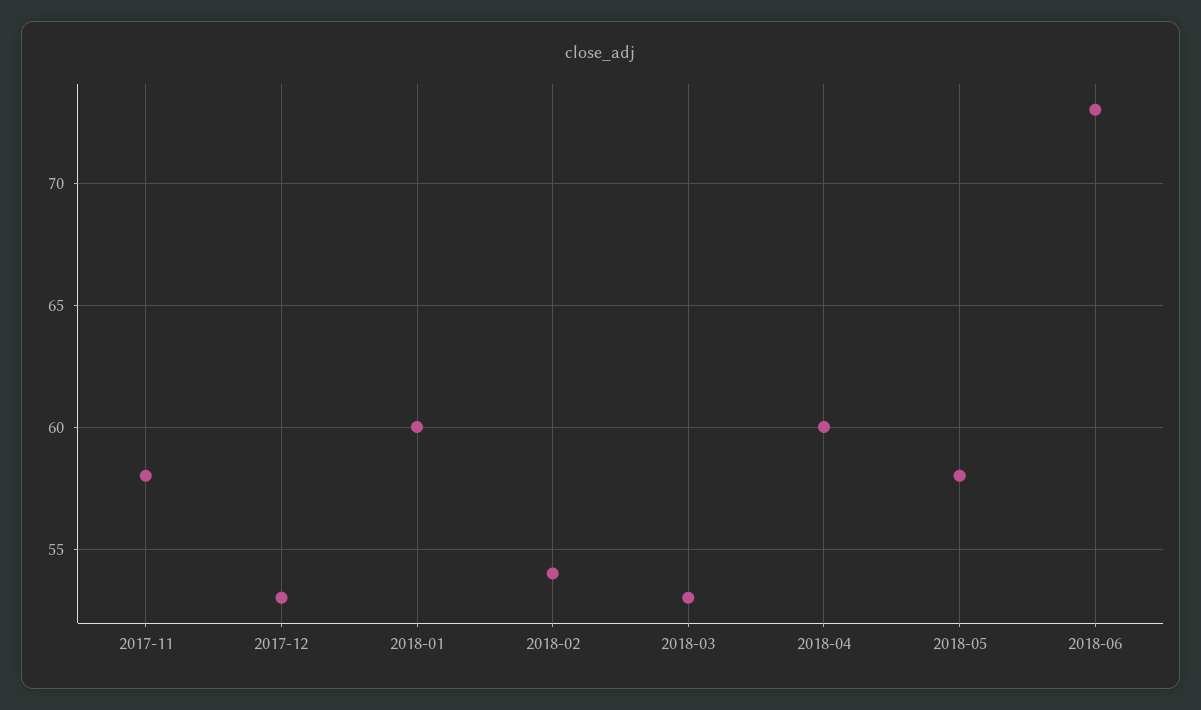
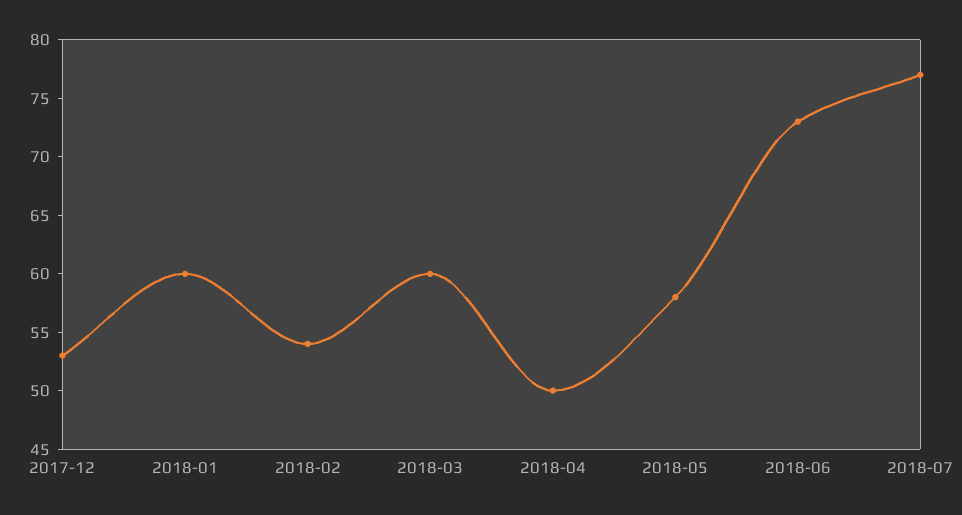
2017-11: 58 -> none
2018-03: 53 -> 60
2018-04: 60 -> 50
2018-07: none -> 77

